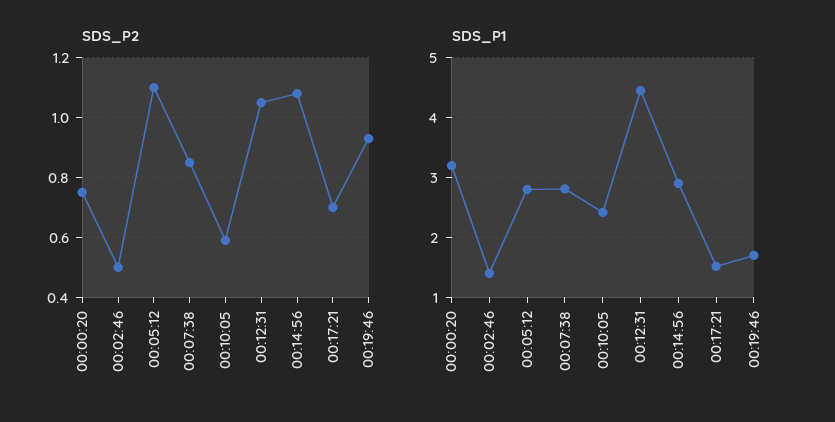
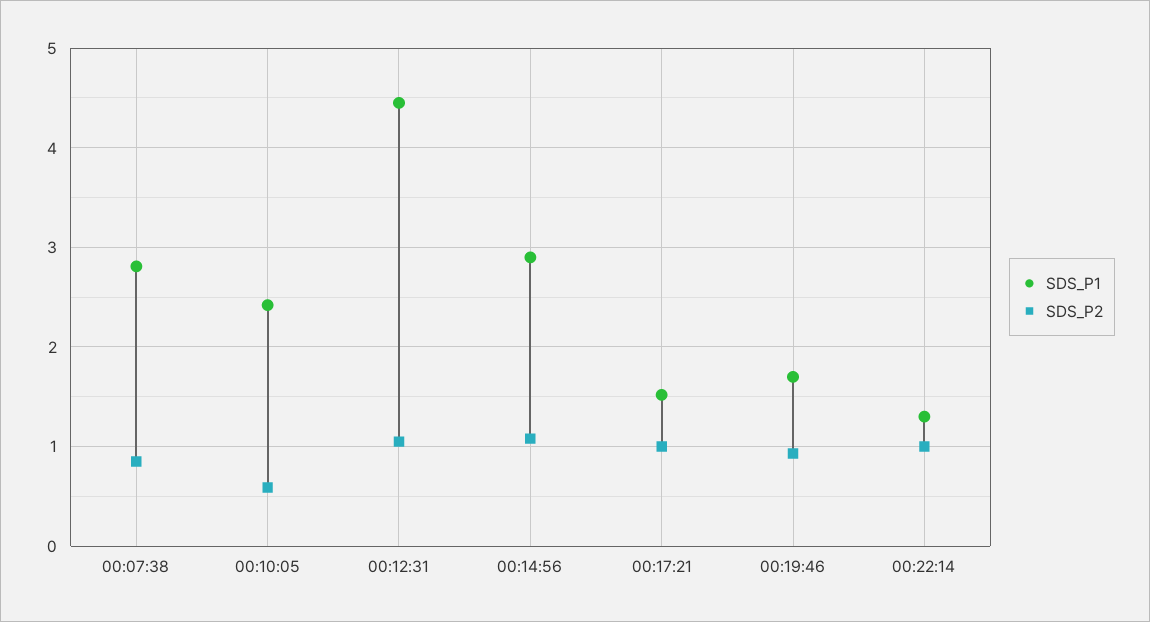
SDS_P2, 00:00:20: 0.75 -> none
SDS_P2, 00:02:46: 0.5 -> none
SDS_P2, 00:05:12: 1.1 -> none
SDS_P2, 00:17:21: 0.7 -> 1
SDS_P1, 00:00:20: 3.2 -> none
SDS_P1, 00:02:46: 1.4 -> none
SDS_P1, 00:05:12: 2.8 -> none
SDS_P1, 00:22:14: none -> 1.3
SDS_P2, 00:22:14: none -> 1

